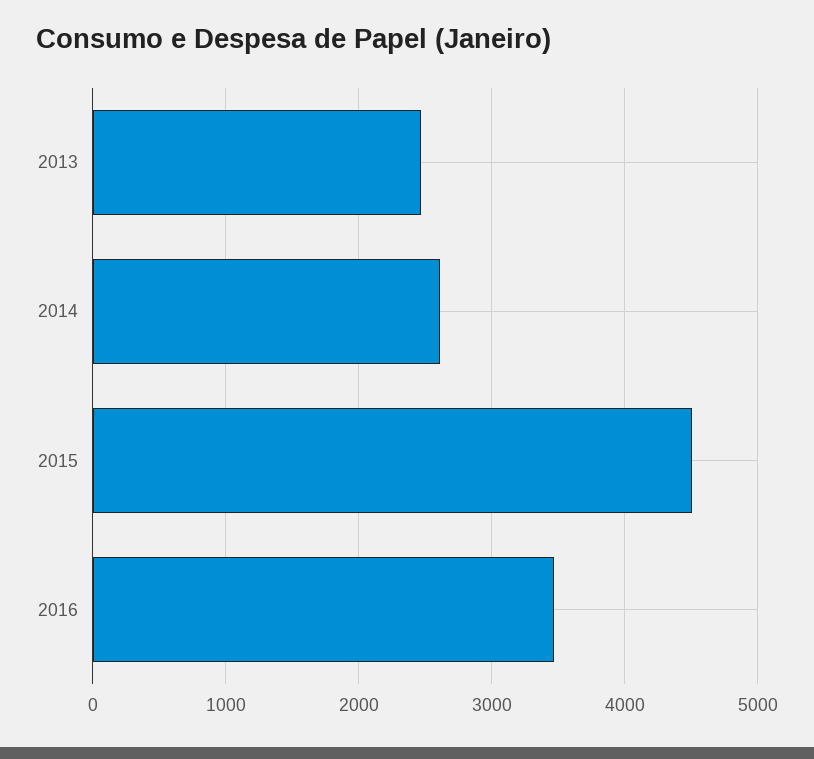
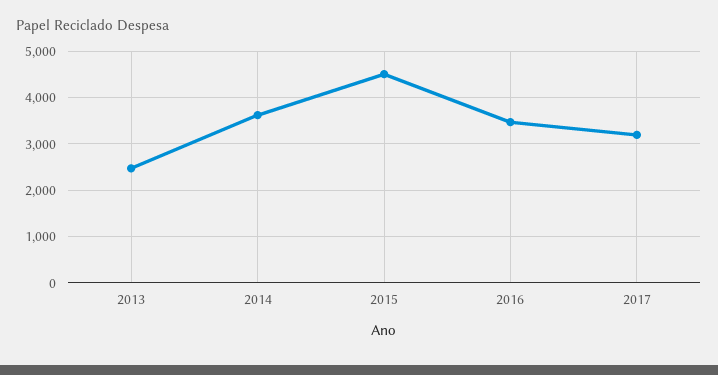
2014: 2600 -> 3600
2017: none -> 3200

